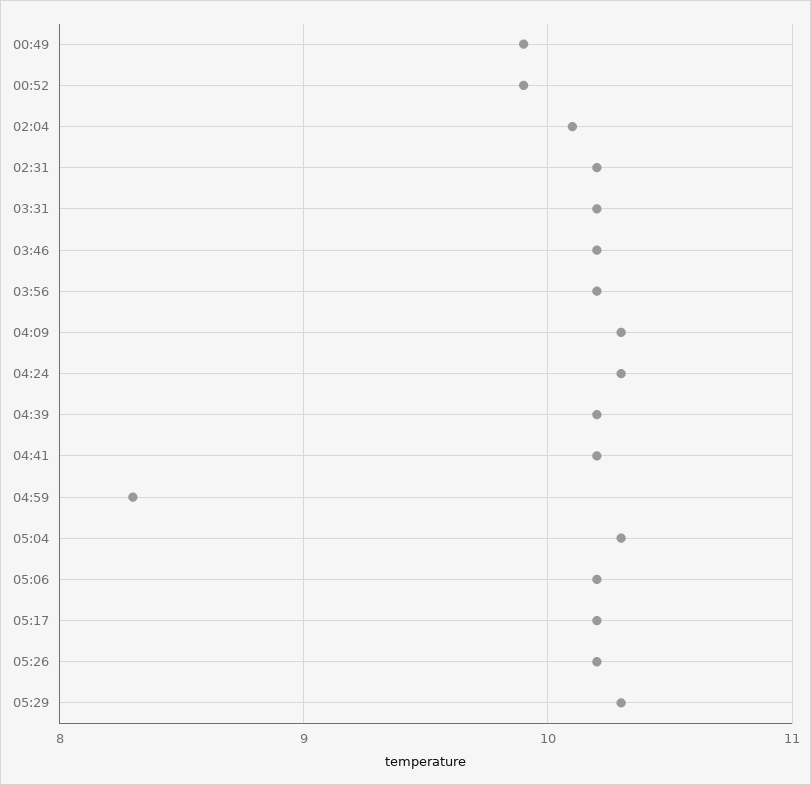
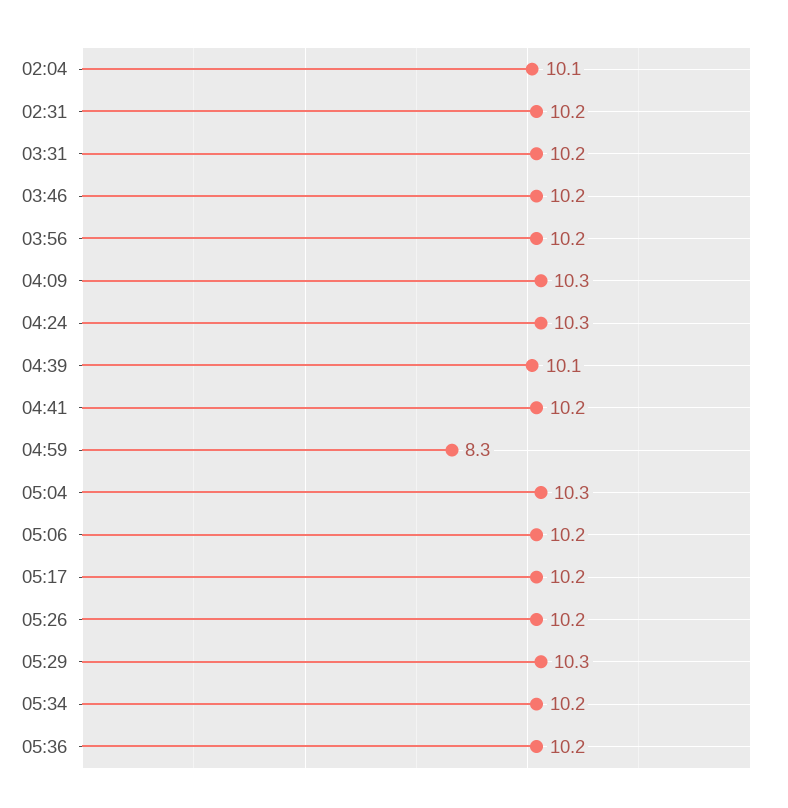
00:49: 9.9 -> none
00:52: 9.9 -> none
04:39: 10.2 -> 10.1
05:34: none -> 10.2
05:36: none -> 10.2

